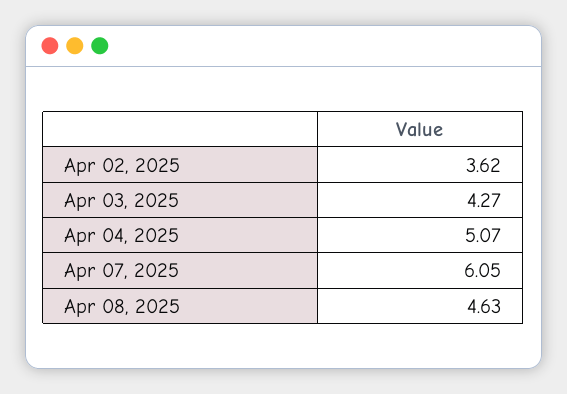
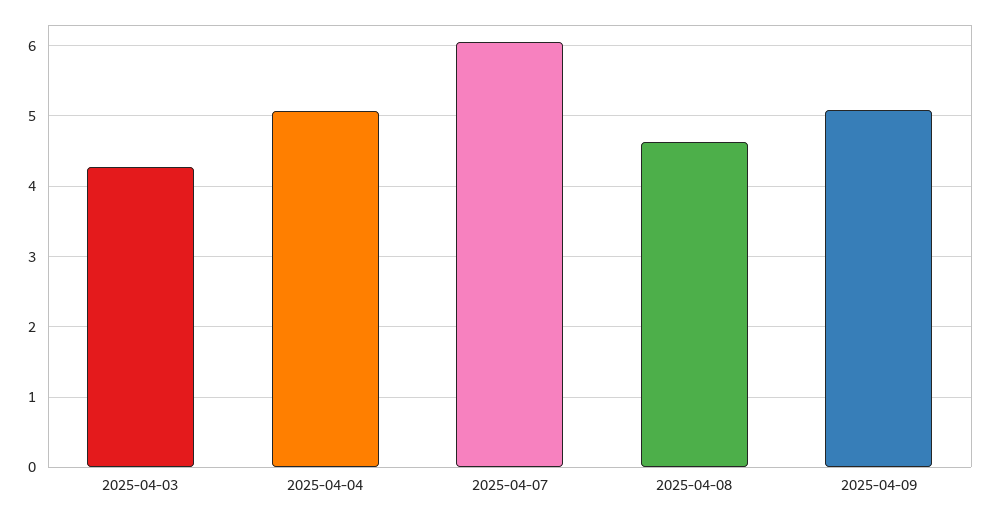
Apr 02, 2025: 3.62 -> none
2025-04-09: none -> 5.1

